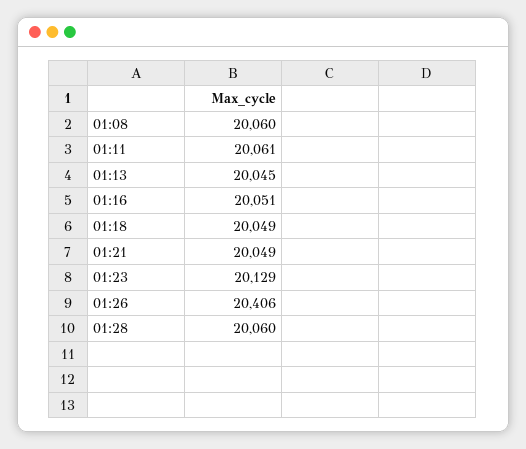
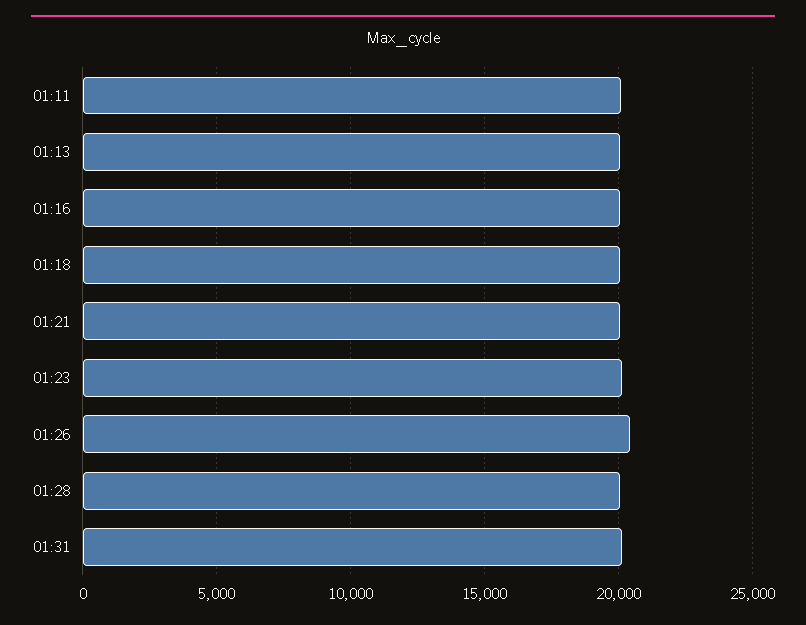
01:08: 20060 -> none
01:31: none -> 20000

